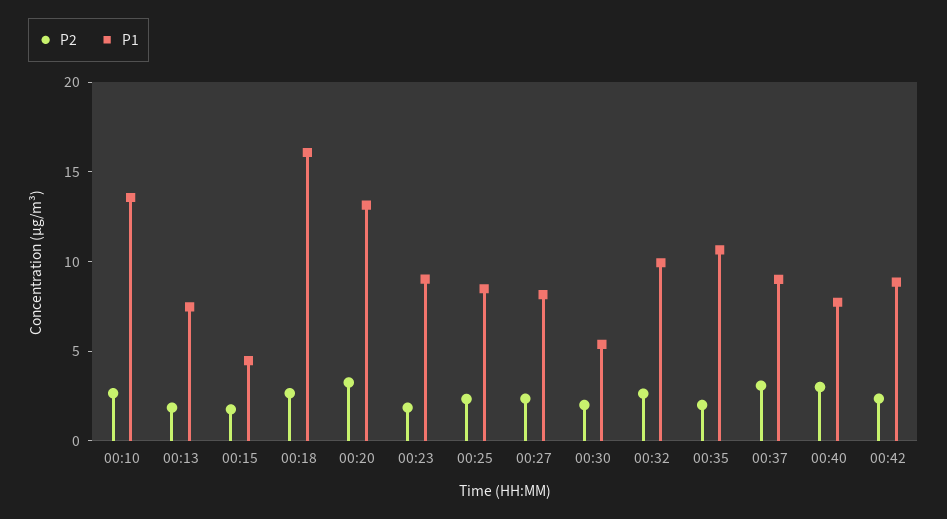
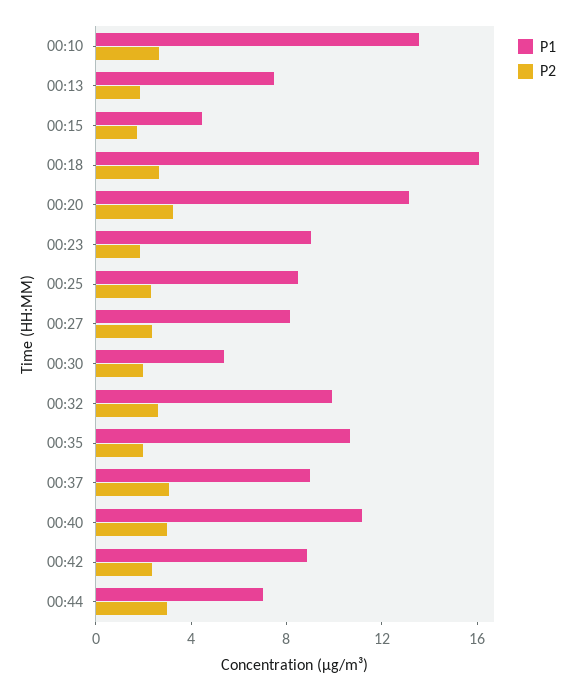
P1, 00:40: 8 -> 11
P1, 00:44: none -> 7
P2, 00:44: none -> 3

